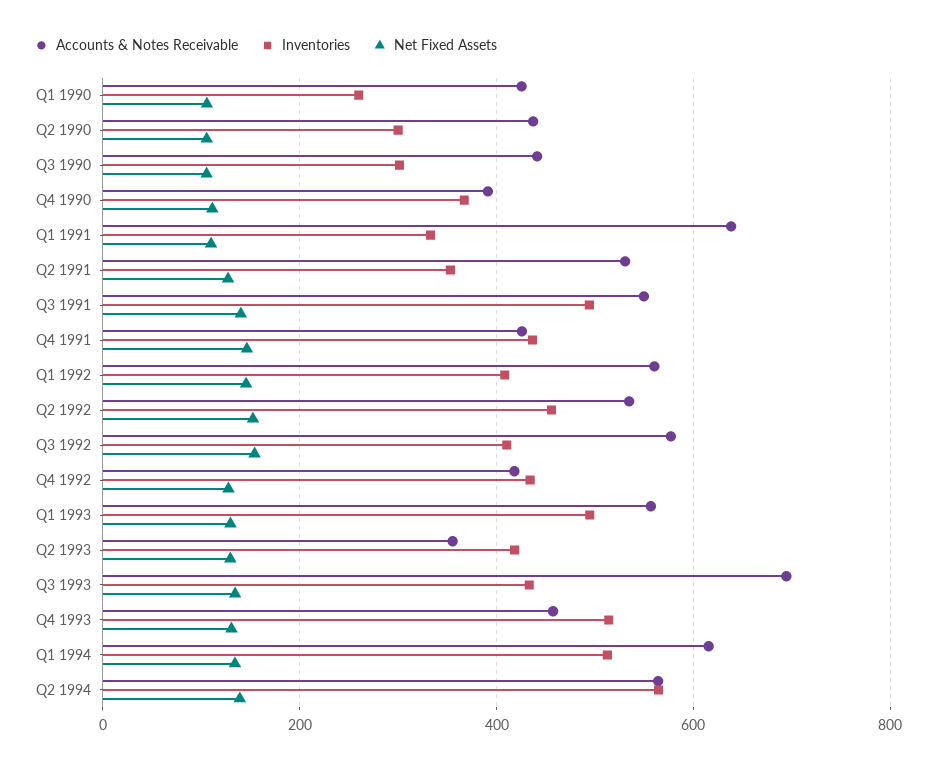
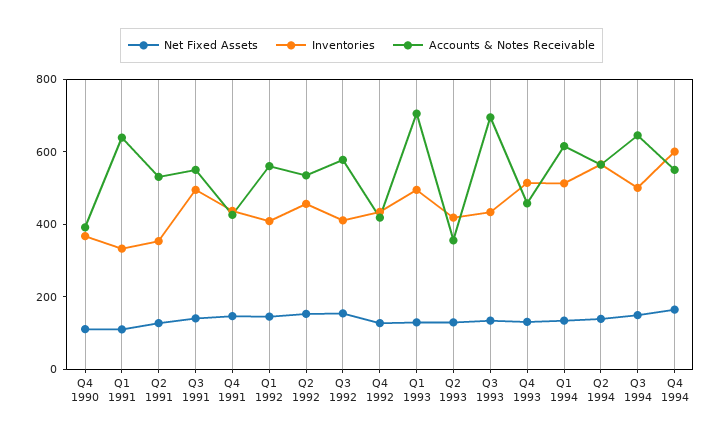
Accounts & Notes Receivable, Q1 1990: 420 -> none
Inventories, Q1 1990: 260 -> none
Net Fixed Assets, Q1 1990: 100 -> none
Accounts & Notes Receivable, Q2 1990: 440 -> none
Inventories, Q2 1990: 300 -> none
Net Fixed Assets, Q2 1990: 100 -> none
Accounts & Notes Receivable, Q3 1990: 440 -> none
Inventories, Q3 1990: 300 -> none
Net Fixed Assets, Q3 1990: 100 -> none
Accounts & Notes Receivable, Q1 1993: 560 -> 700
Net Fixed Assets, Q3 1994: none -> 150
Inventories, Q3 1994: none -> 500
Accounts & Notes Receivable, Q3 1994: none -> 650
Net Fixed Assets, Q4 1994: none -> 150
Inventories, Q4 1994: none -> 600
Accounts & Notes Receivable, Q4 1994: none -> 550

